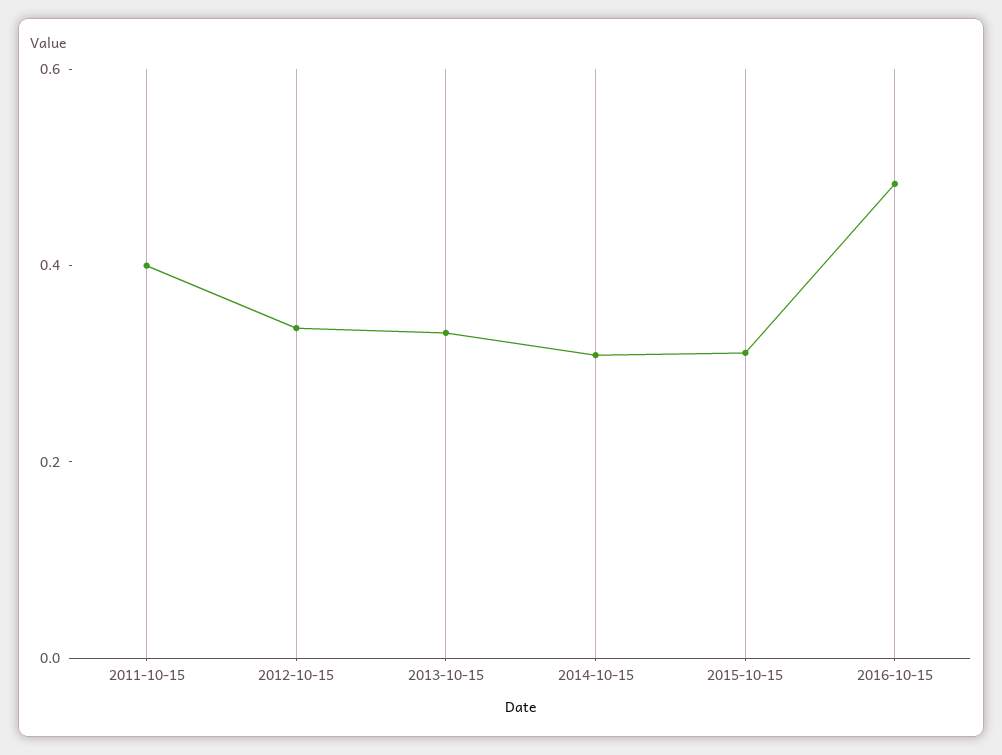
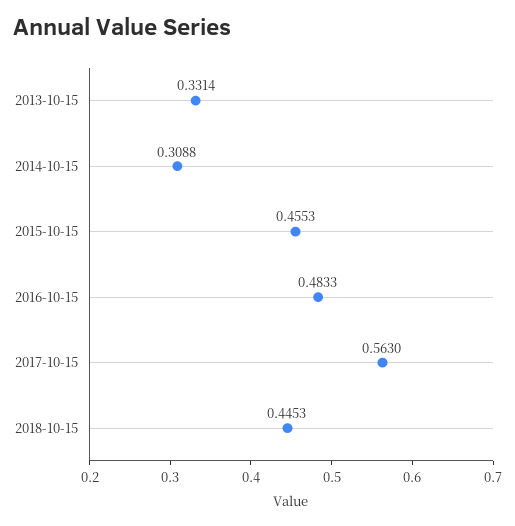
2011-10-15: 0.4 -> none
2012-10-15: 0.35 -> none
2015-10-15: 0.3 -> 0.4553
2017-10-15: none -> 0.563
2018-10-15: none -> 0.4453

